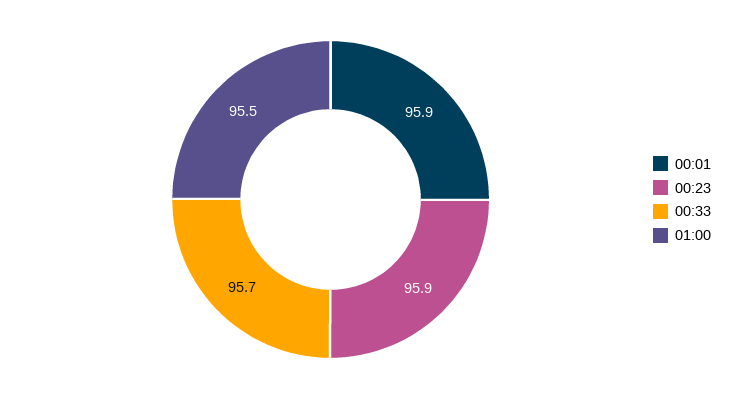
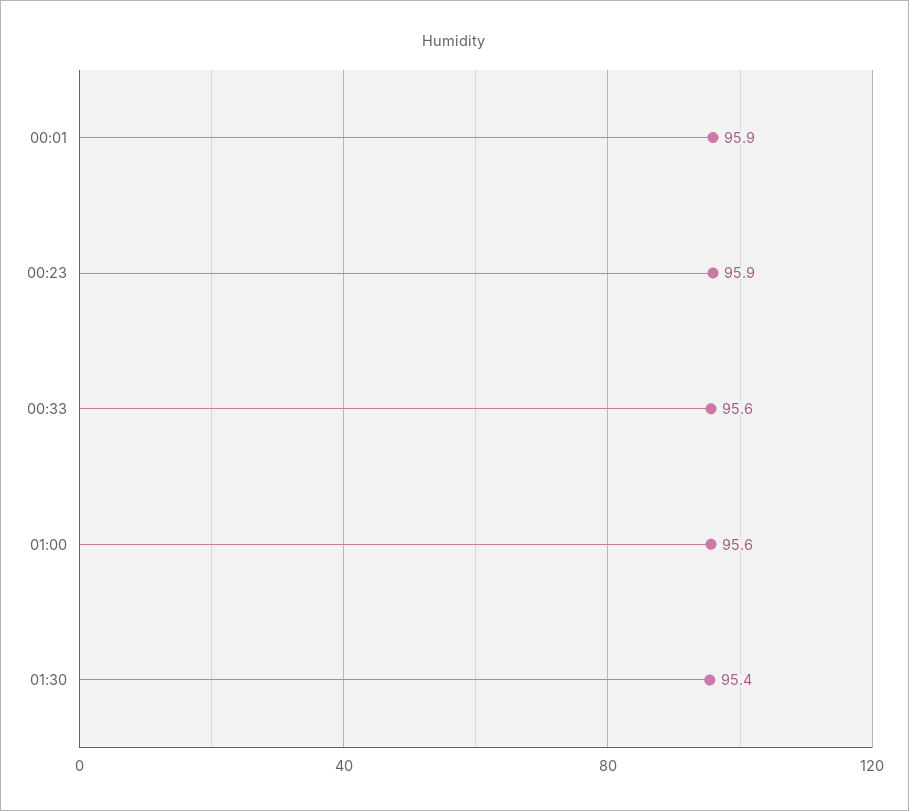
00:33: 95.7 -> 95.6
01:00: 95.5 -> 95.6
01:30: none -> 95.4

